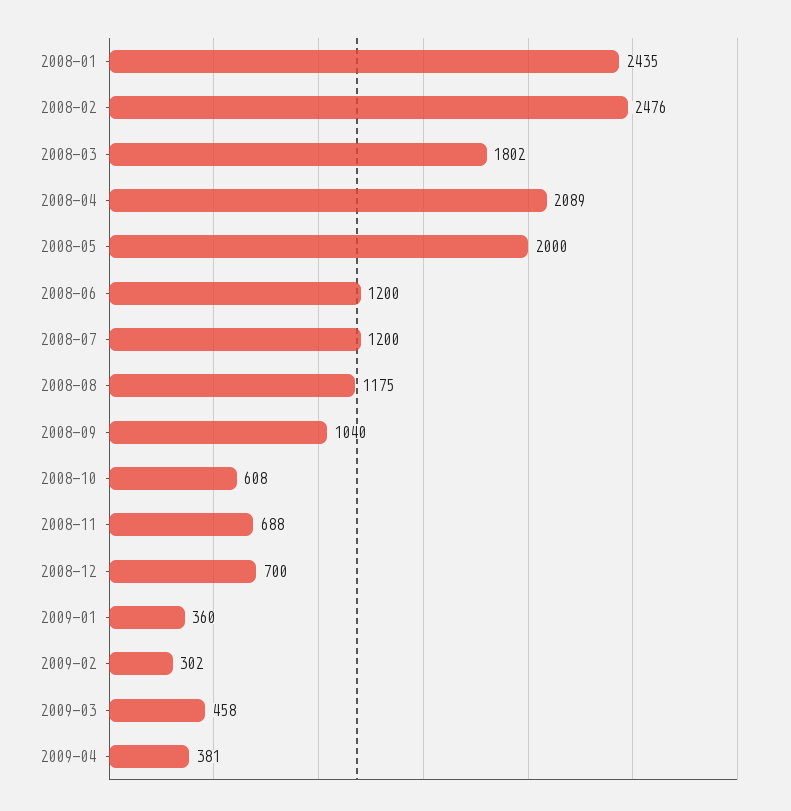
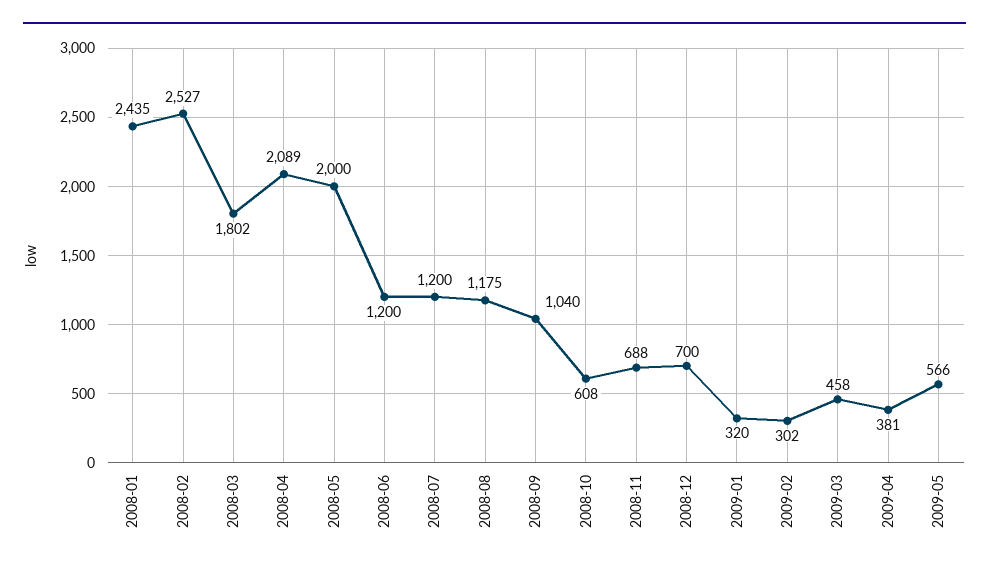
2008-02: 2476 -> 2527
2009-01: 360 -> 320
2009-05: none -> 566

